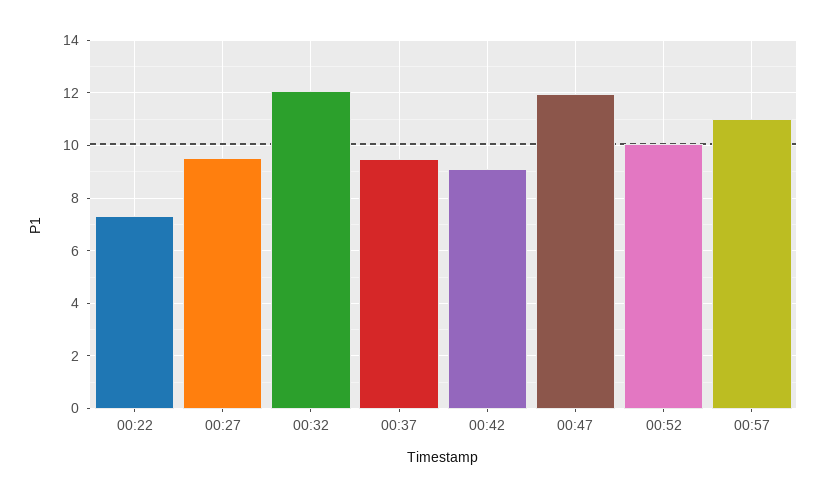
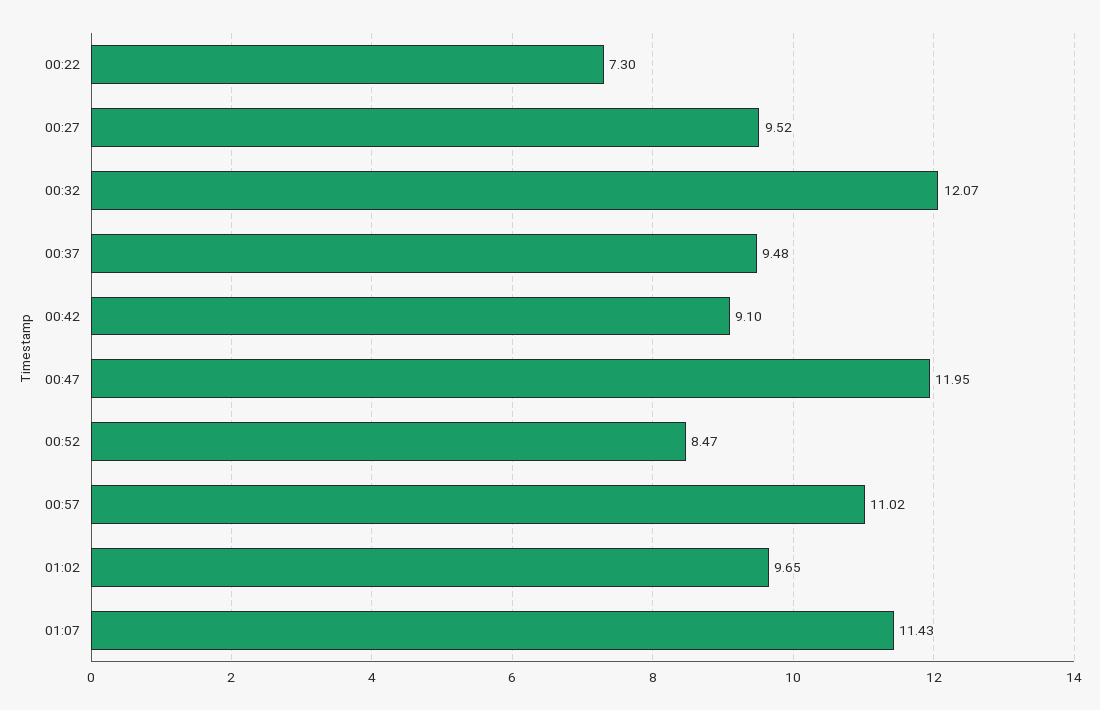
00:52: 10 -> 8.47
01:02: none -> 9.65
01:07: none -> 11.43

